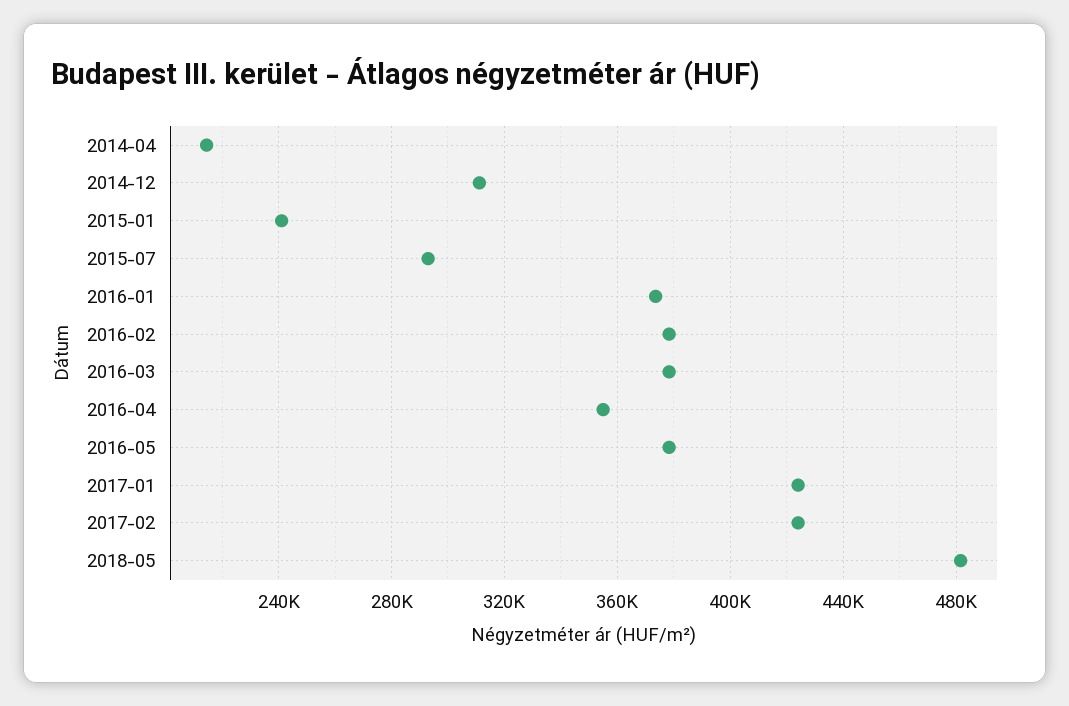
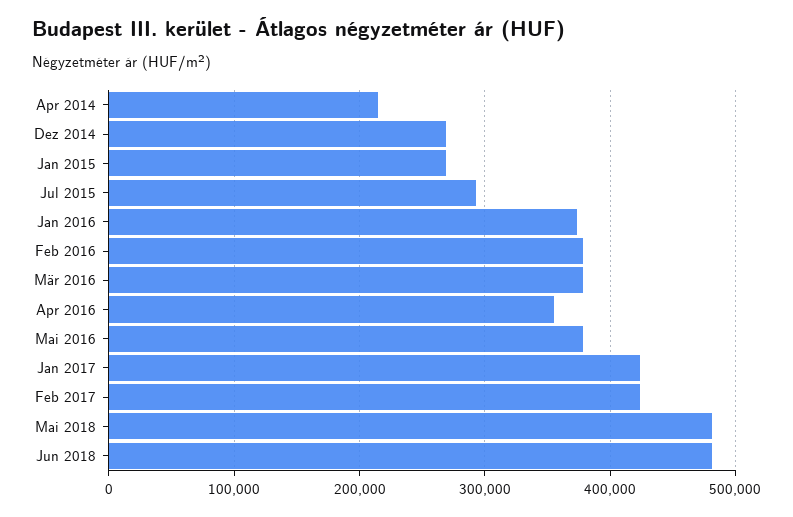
2014-12: 310000 -> 270000
2015-01: 240000 -> 270000
Jun 2018: none -> 480000

